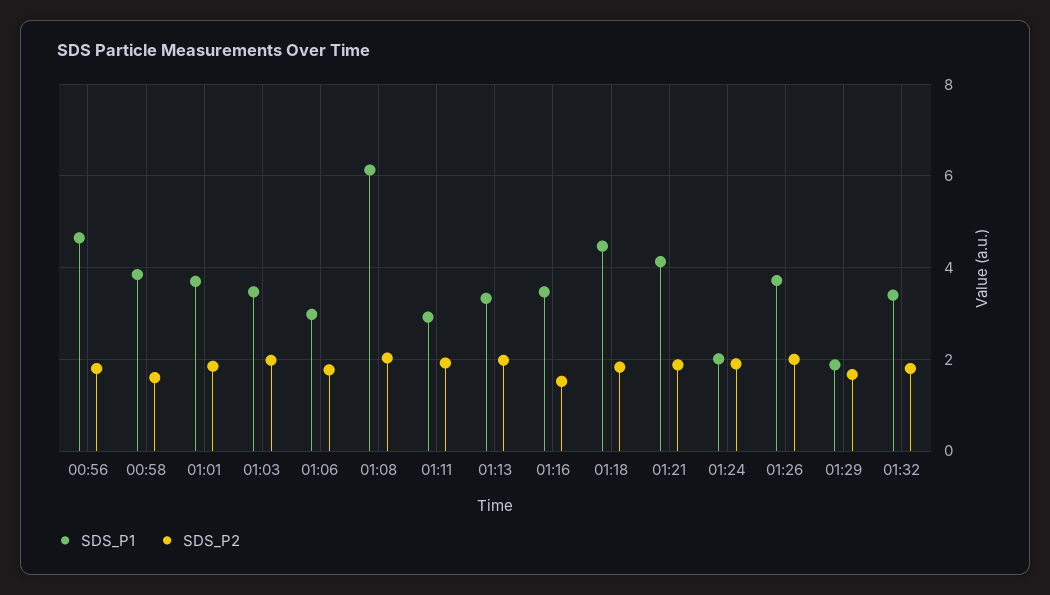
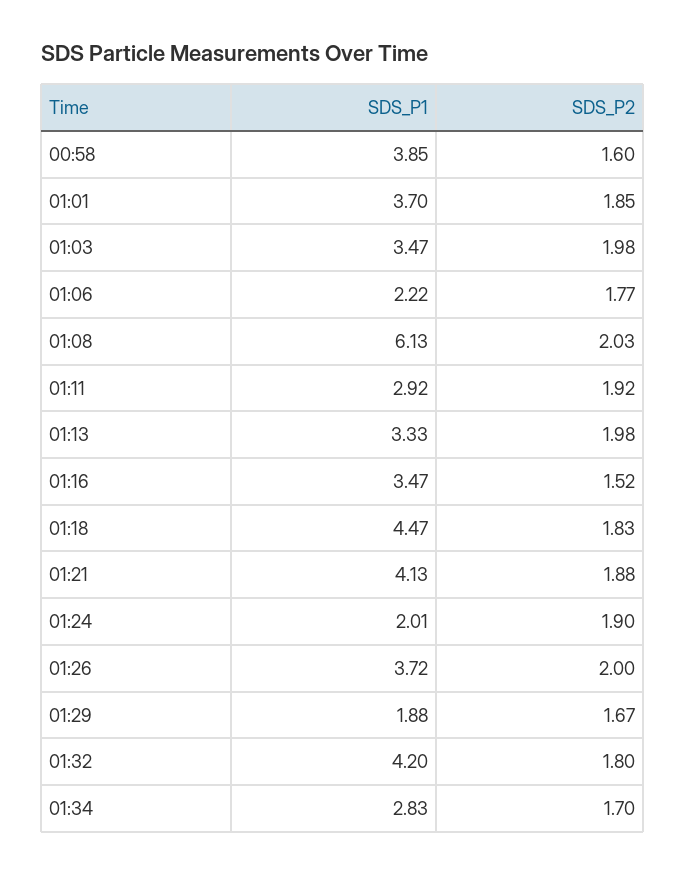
SDS_P1, 00:56: 4.6 -> none
SDS_P2, 00:56: 1.8 -> none
SDS_P1, 01:06: 3 -> 2.22
SDS_P1, 01:32: 3.4 -> 4.2
SDS_P1, 01:34: none -> 2.83
SDS_P2, 01:34: none -> 1.7

